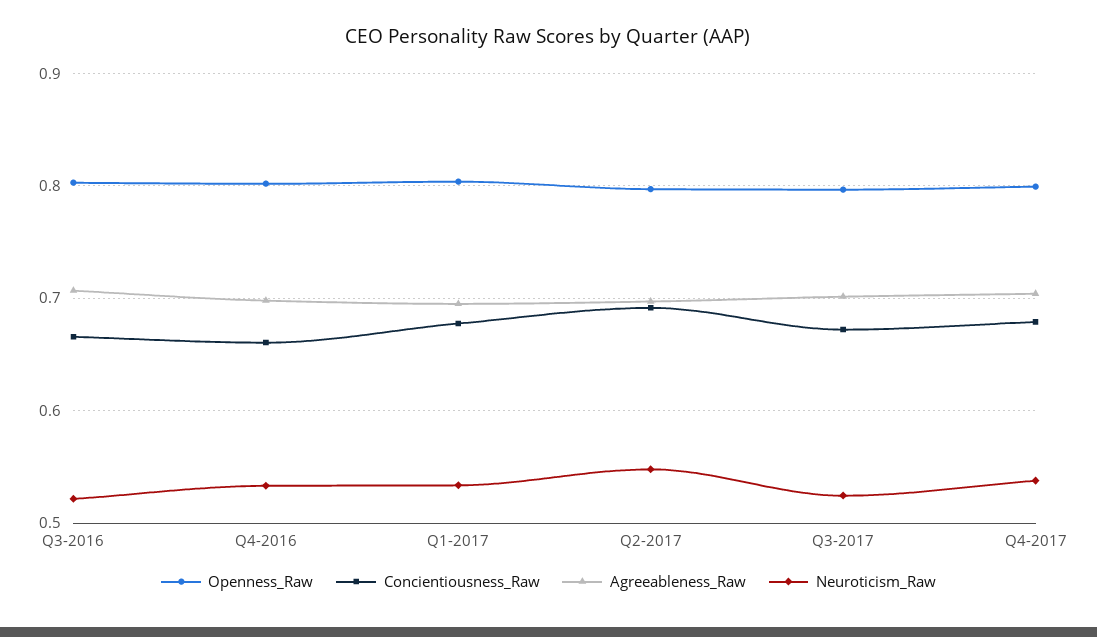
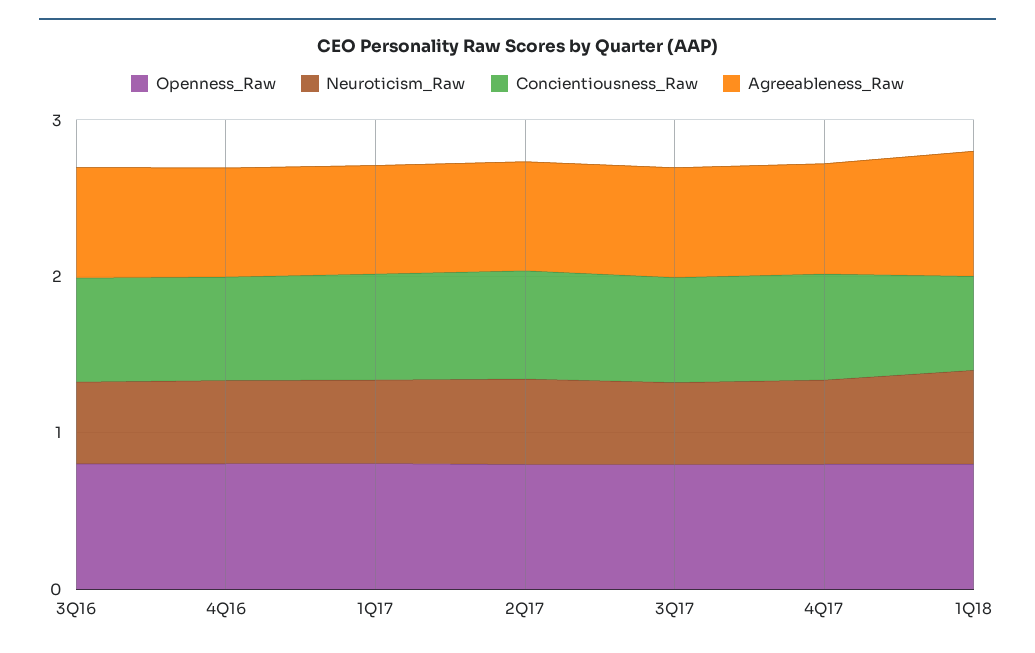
Openness_Raw, 1Q18: none -> 0.8
Neuroticism_Raw, 1Q18: none -> 0.6
Concientiousness_Raw, 1Q18: none -> 0.6
Agreeableness_Raw, 1Q18: none -> 0.8

